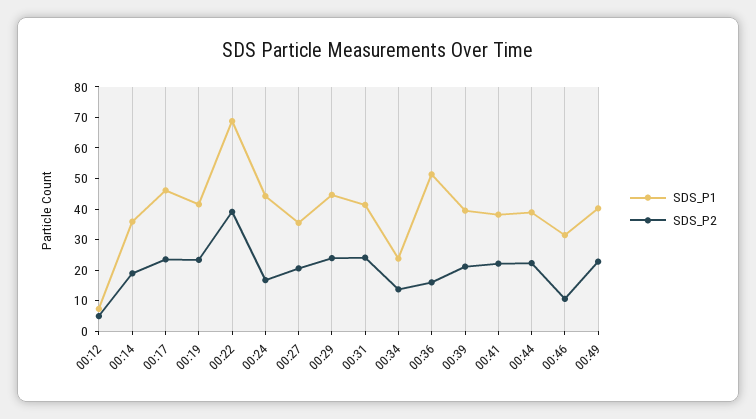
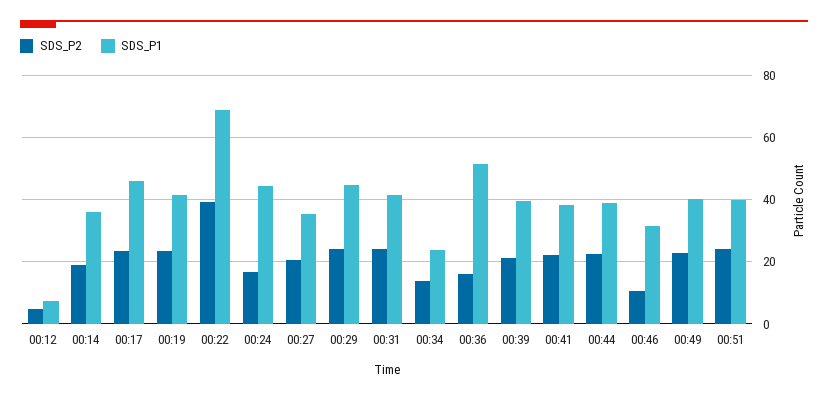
SDS_P2, 00:51: none -> 24
SDS_P1, 00:51: none -> 40

